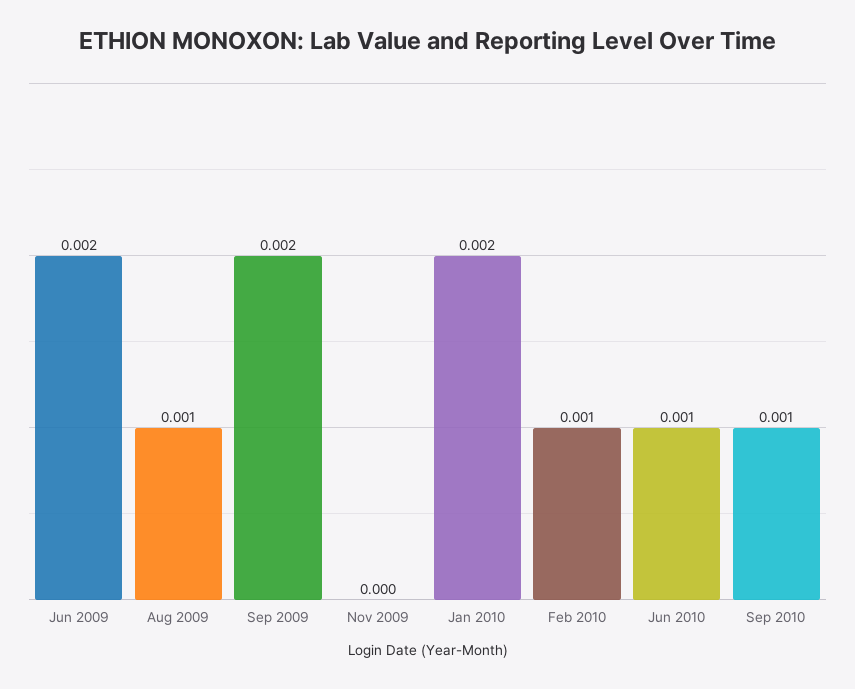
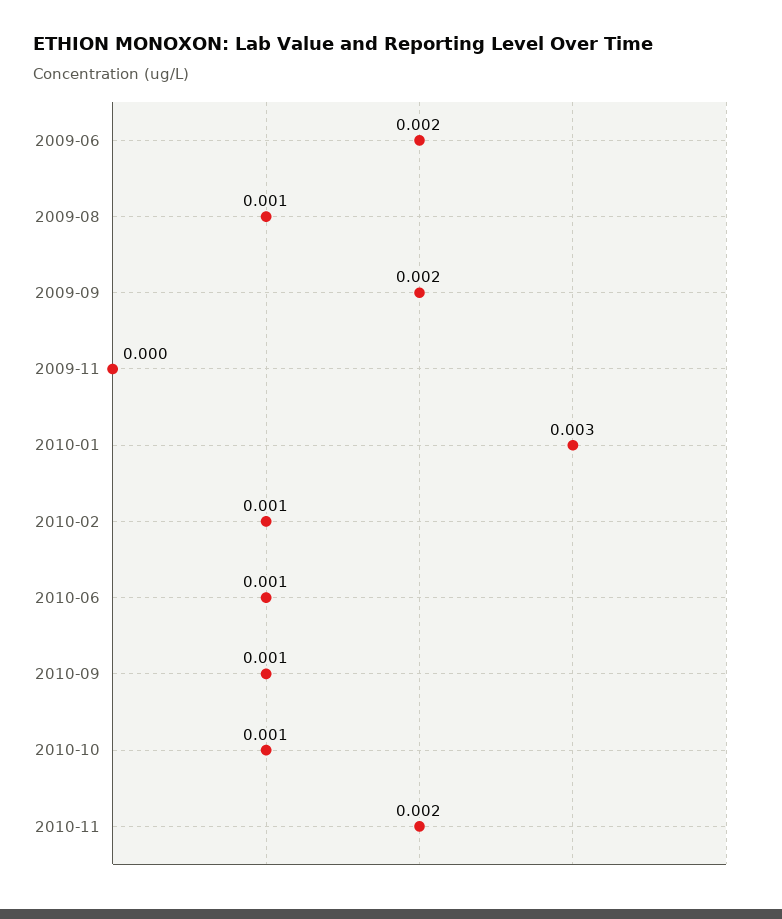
Jan 2010: 0.002 -> 0.003
2010-10: none -> 0.001
2010-11: none -> 0.002

